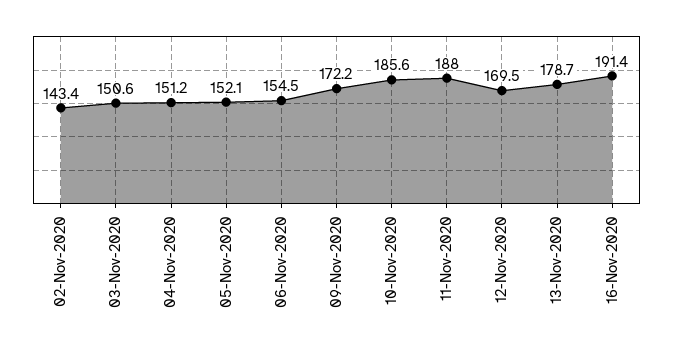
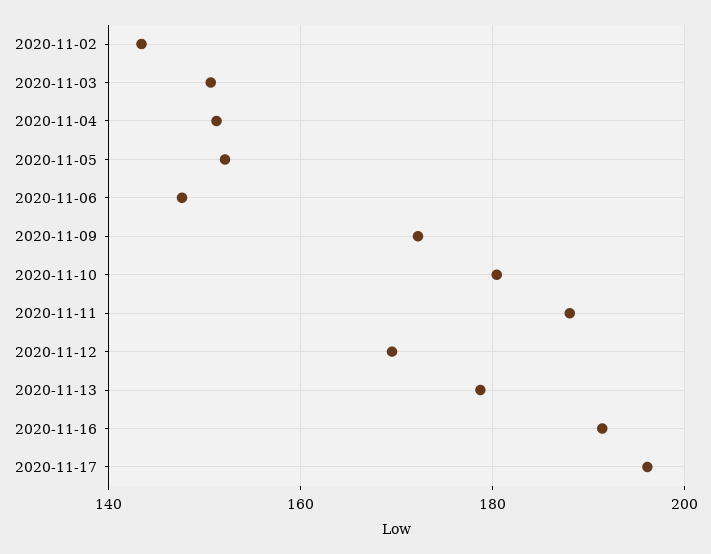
06-Nov-2020: 154.5 -> 148
10-Nov-2020: 185.6 -> 180
2020-11-17: none -> 196

